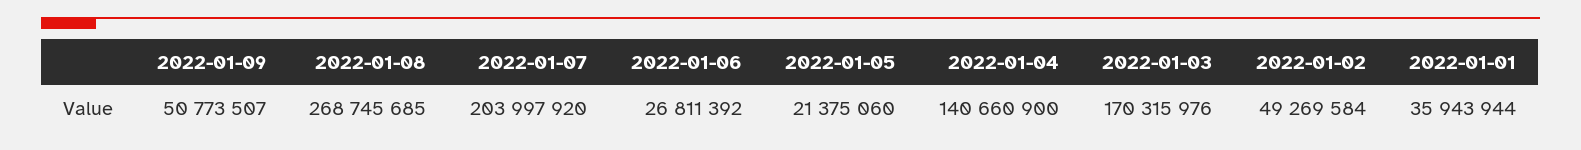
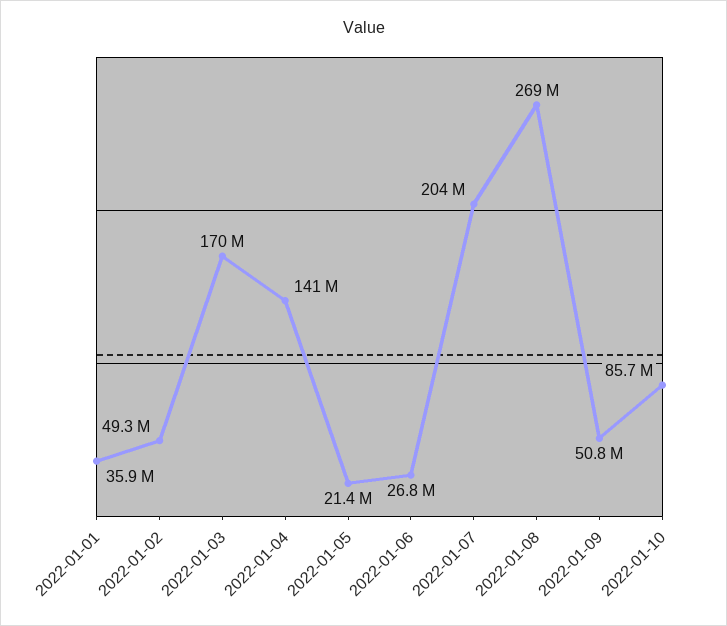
2022-01-10: none -> 85700000

